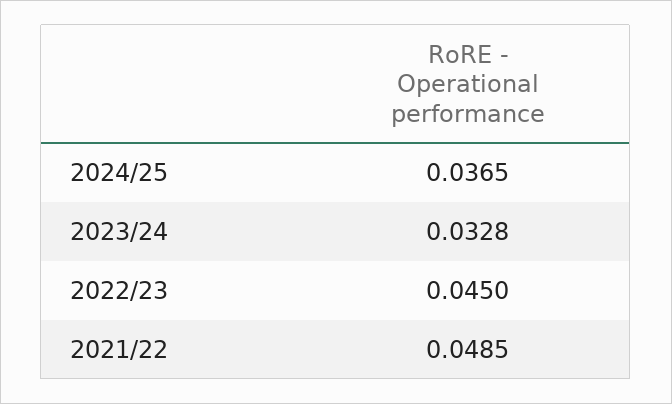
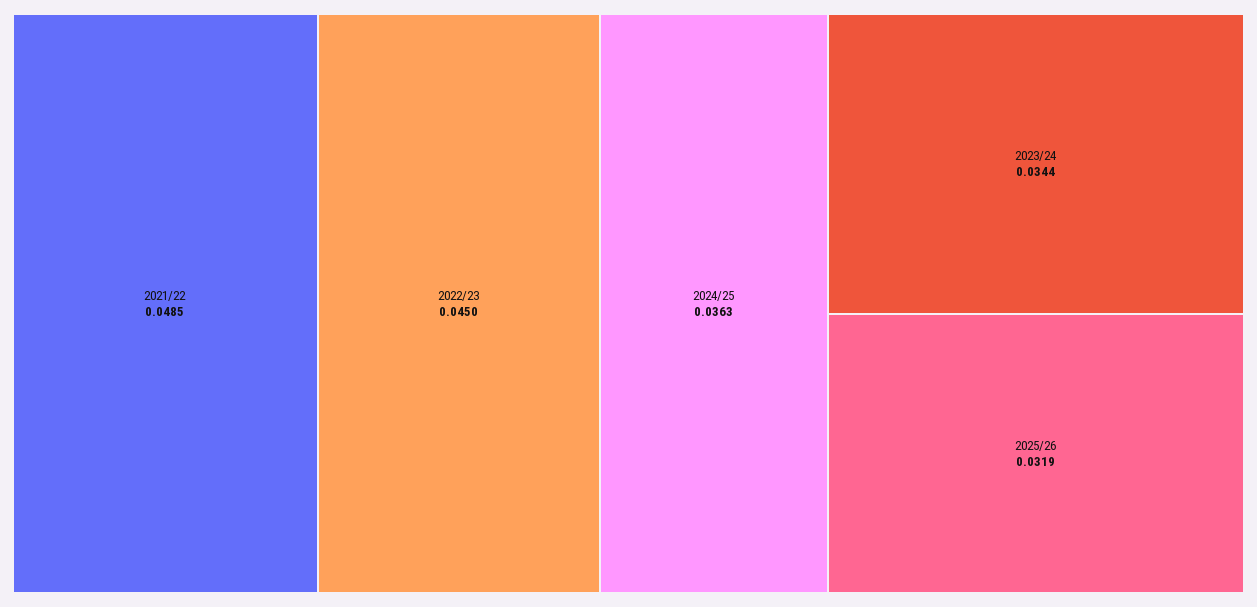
2024/25: 0.0365 -> 0.0363
2023/24: 0.0328 -> 0.0344
2025/26: none -> 0.0319

